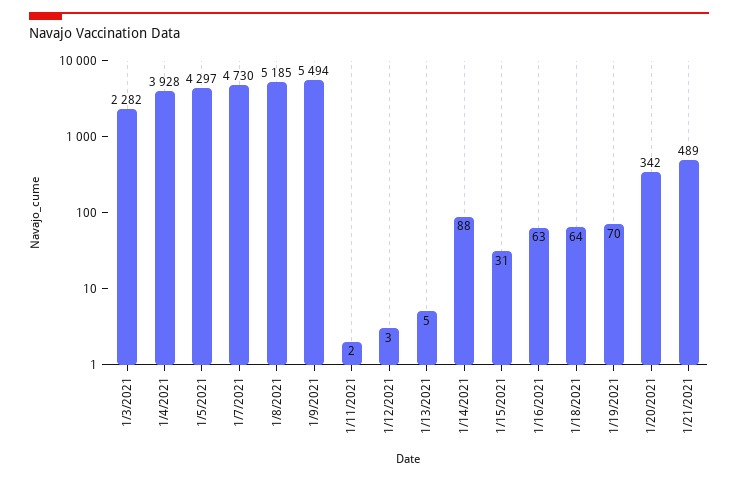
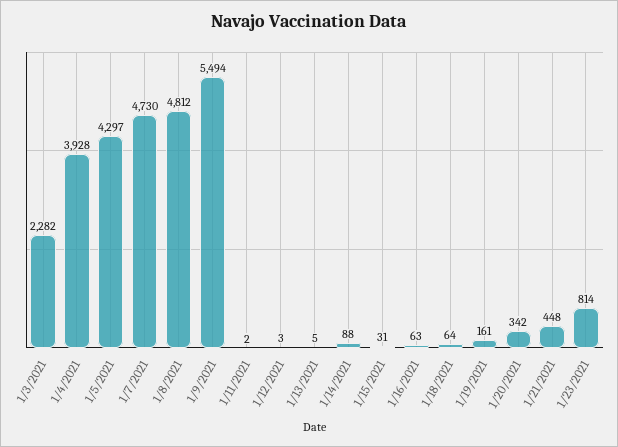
1/8/2021: 5185 -> 4812
1/19/2021: 70 -> 161
1/21/2021: 489 -> 448
1/23/2021: none -> 814

